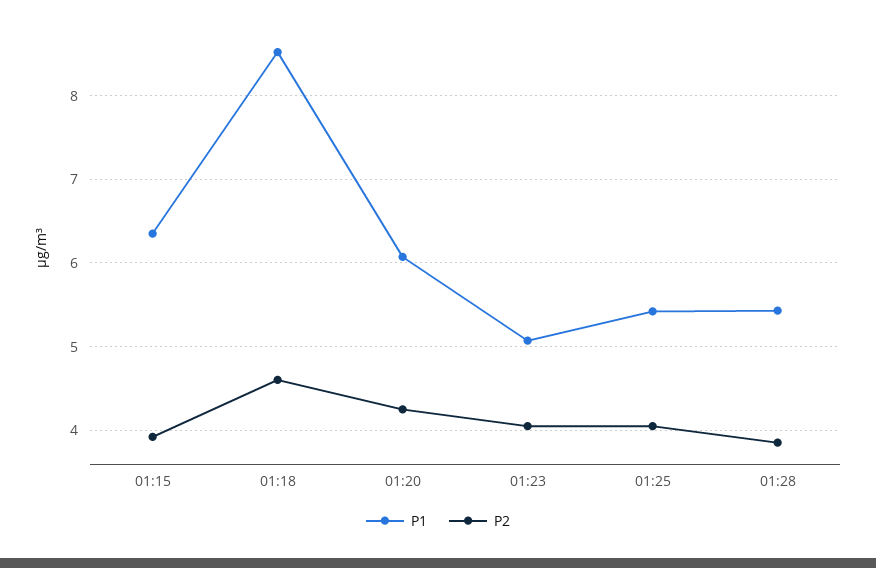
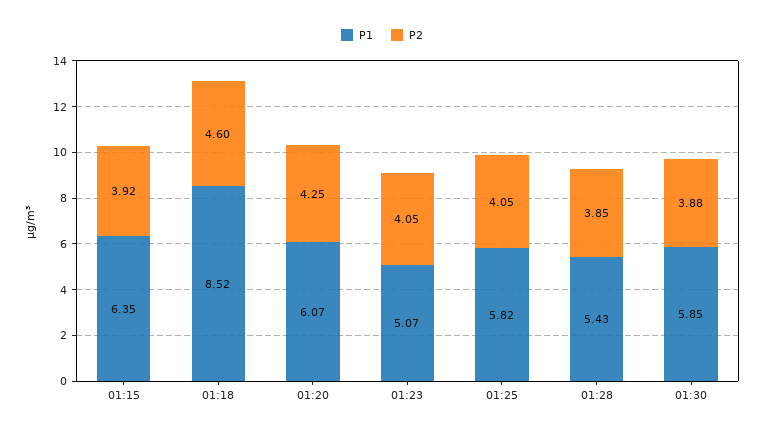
P1, 01:25: 5.4 -> 5.82
P1, 01:30: none -> 5.85
P2, 01:30: none -> 3.88

